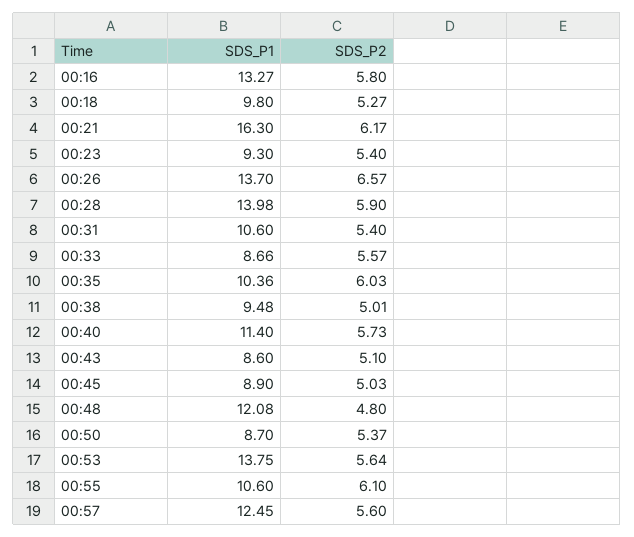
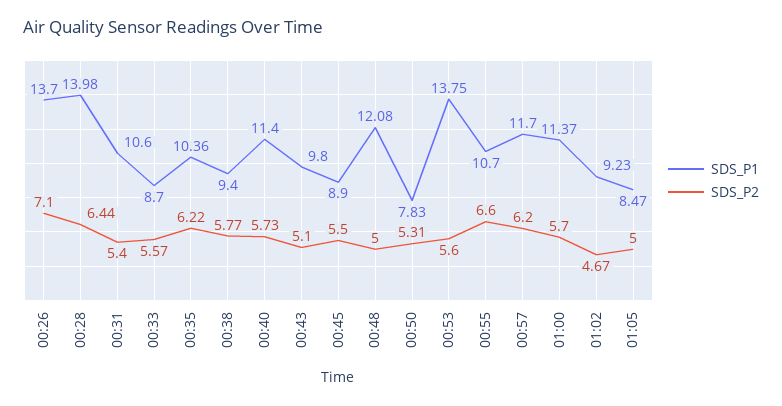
SDS_P1, 00:16: 13.27 -> none
SDS_P2, 00:16: 5.8 -> none
SDS_P1, 00:18: 9.8 -> none
SDS_P2, 00:18: 5.27 -> none
SDS_P1, 00:21: 16.3 -> none
SDS_P2, 00:21: 6.17 -> none
SDS_P1, 00:23: 9.3 -> none
SDS_P2, 00:23: 5.4 -> none
SDS_P2, 00:26: 6.57 -> 7.1
SDS_P2, 00:28: 5.9 -> 6.44
SDS_P1, 00:33: 8.66 -> 8.7
SDS_P2, 00:35: 6.03 -> 6.22
SDS_P1, 00:38: 9.48 -> 9.4
SDS_P2, 00:38: 5.01 -> 5.77
SDS_P1, 00:43: 8.6 -> 9.8
SDS_P2, 00:45: 5.03 -> 5.5
SDS_P2, 00:48: 4.8 -> 5
SDS_P1, 00:50: 8.7 -> 7.83
SDS_P2, 00:50: 5.37 -> 5.31
SDS_P2, 00:53: 5.64 -> 5.6
SDS_P1, 00:55: 10.6 -> 10.7
SDS_P2, 00:55: 6.1 -> 6.6
SDS_P1, 00:57: 12.45 -> 11.7
SDS_P2, 00:57: 5.6 -> 6.2
SDS_P1, 01:00: none -> 11.37
SDS_P2, 01:00: none -> 5.7
SDS_P1, 01:02: none -> 9.23
SDS_P2, 01:02: none -> 4.67
SDS_P1, 01:05: none -> 8.47
SDS_P2, 01:05: none -> 5

